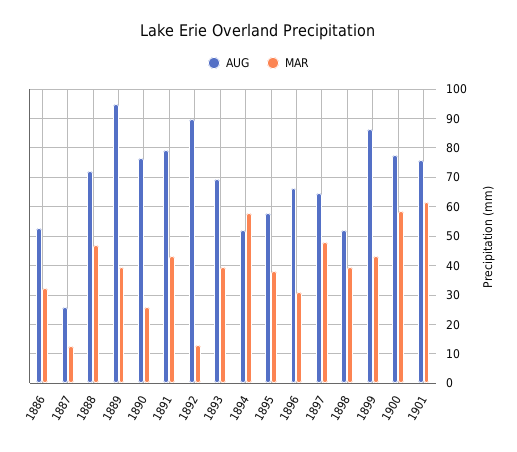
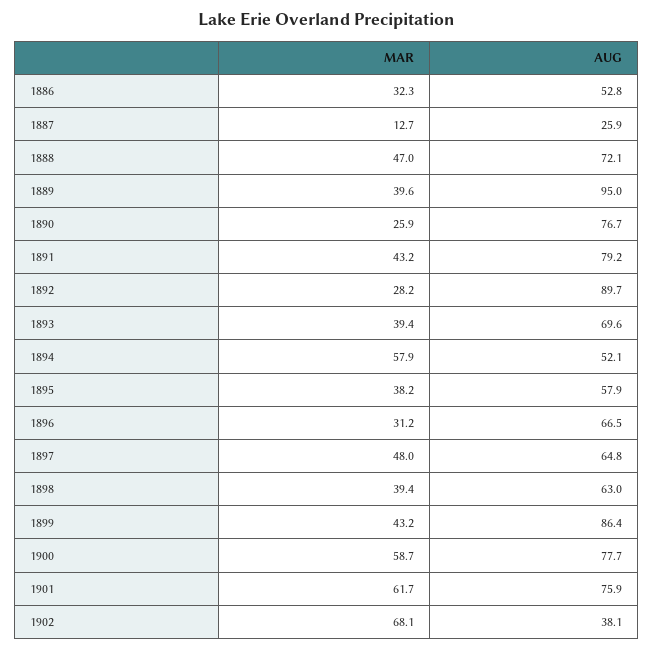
MAR, 1892: 12.5 -> 28.2
AUG, 1898: 52.5 -> 63
MAR, 1902: none -> 68.1
AUG, 1902: none -> 38.1

